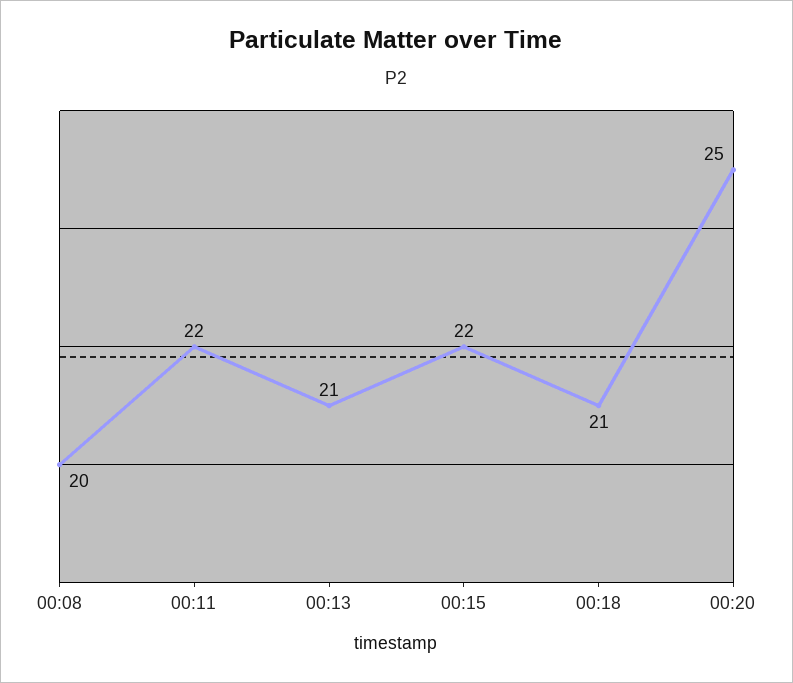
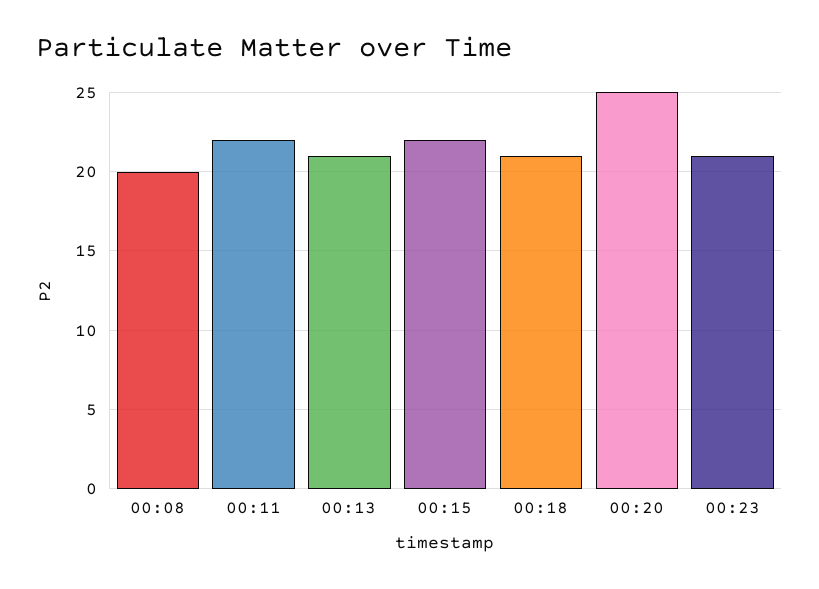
00:23: none -> 21

